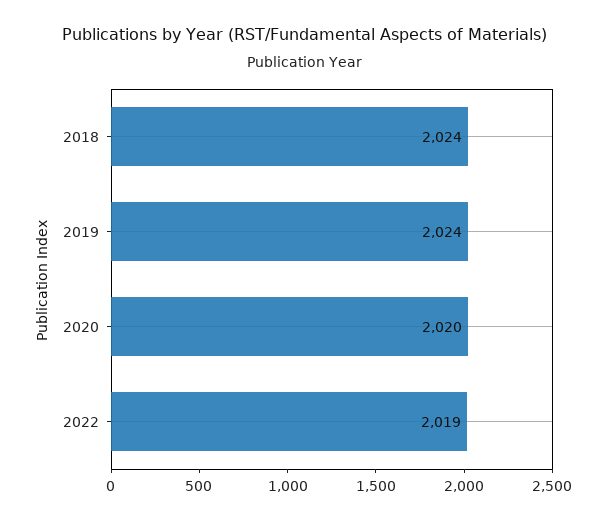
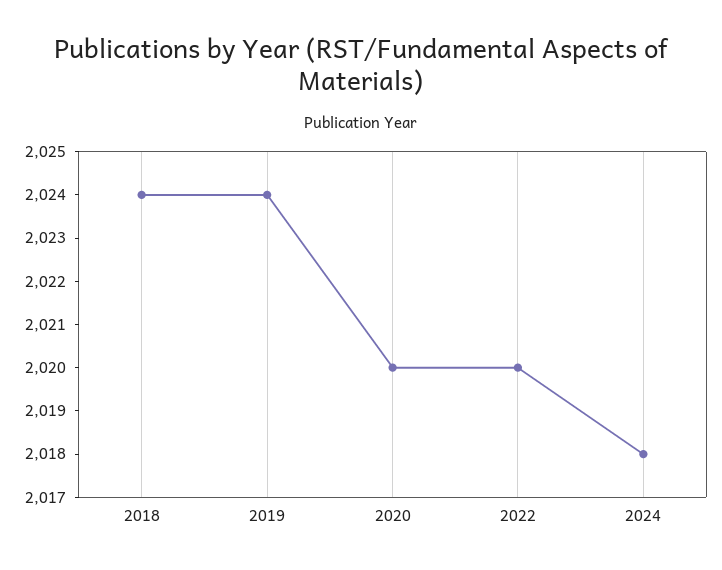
2022: 2019 -> 2020
2024: none -> 2018

